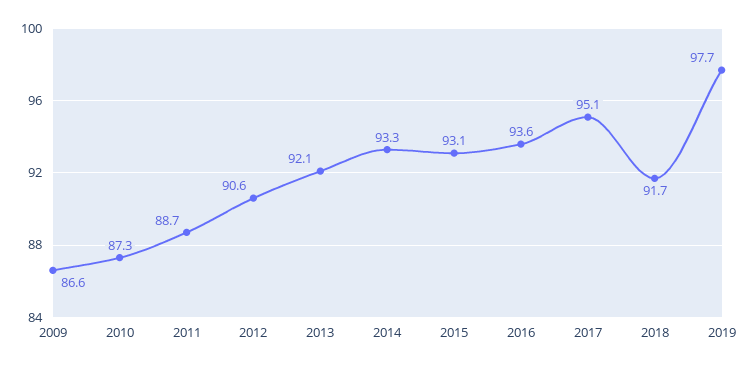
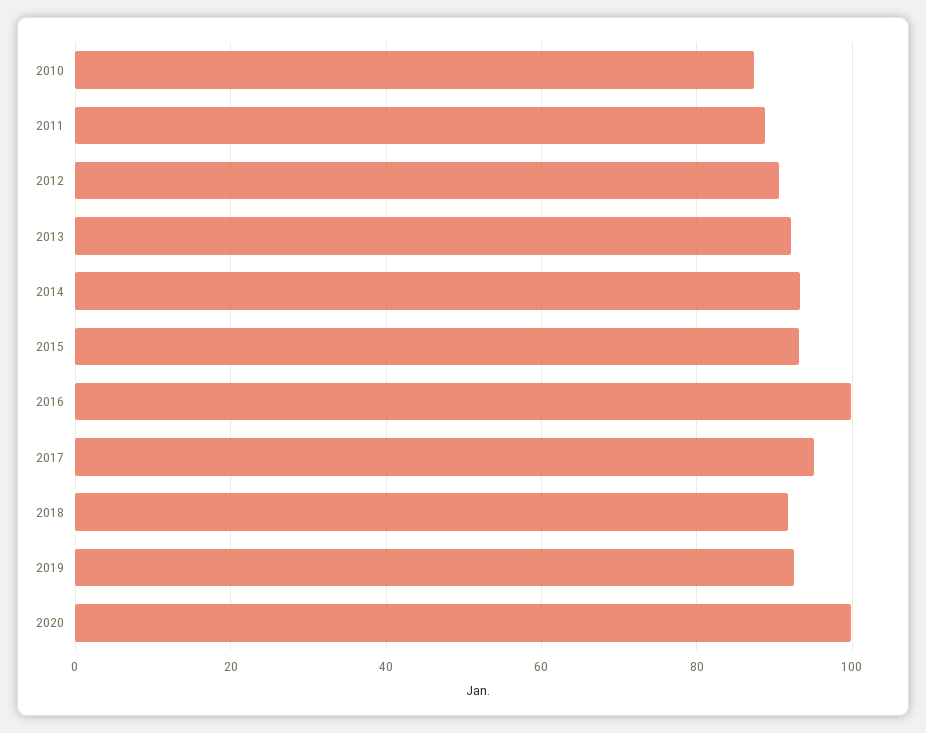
2009: 86.6 -> none
2016: 93.6 -> 100
2019: 97.7 -> 92
2020: none -> 100

